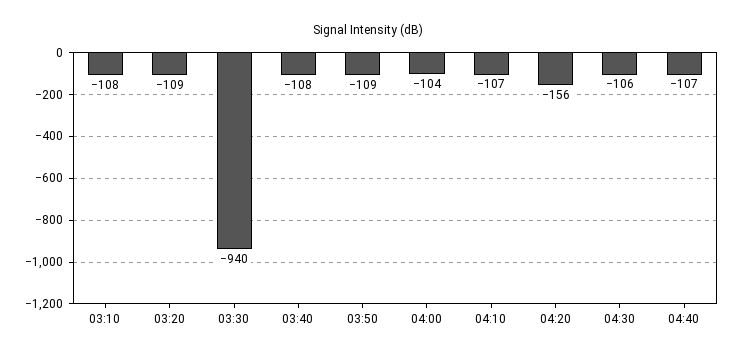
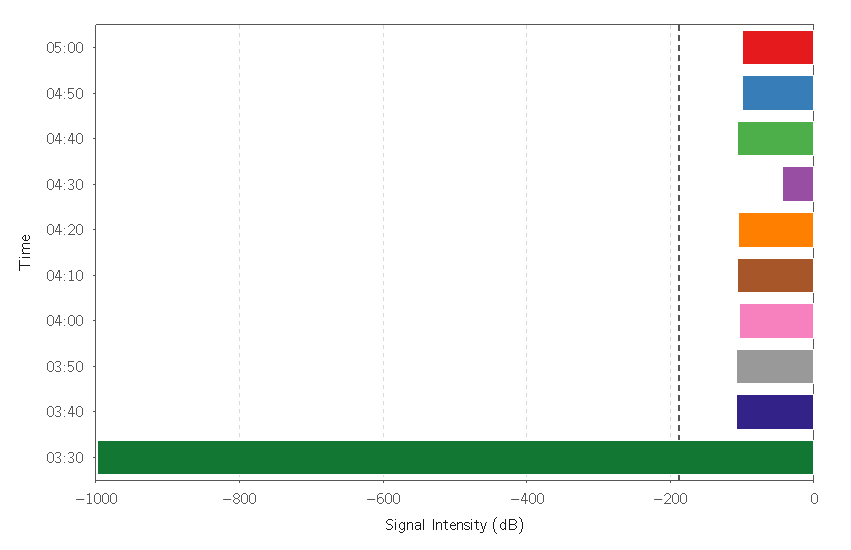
03:10: -108 -> none
03:20: -109 -> none
03:30: -940 -> -1000
04:20: -156 -> -100
04:30: -106 -> -40
05:00: none -> -100
04:50: none -> -100

